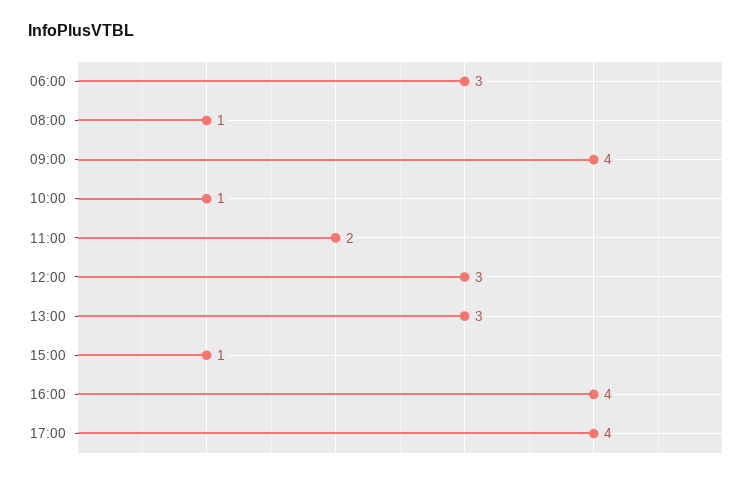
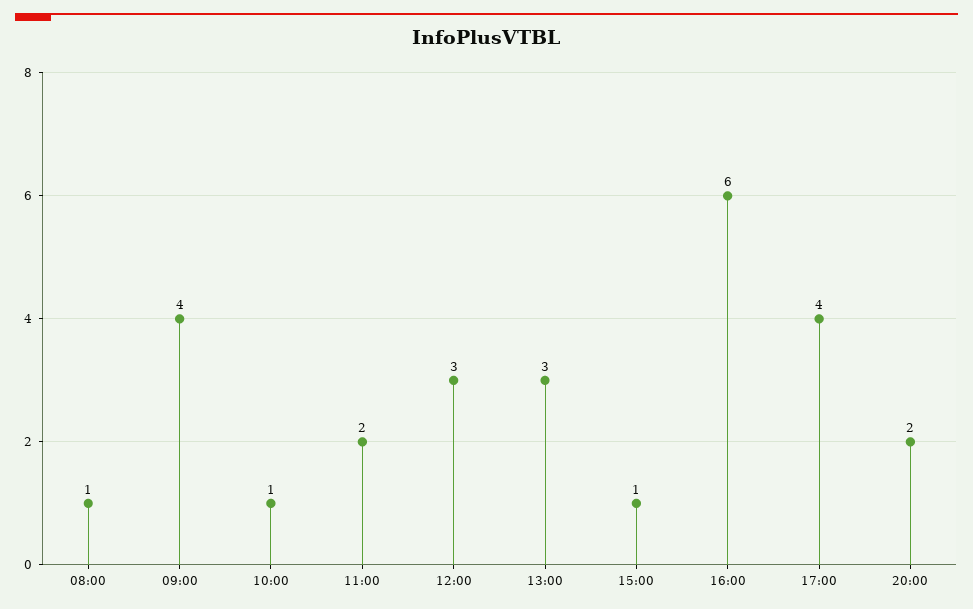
06:00: 3 -> none
16:00: 4 -> 6
20:00: none -> 2

